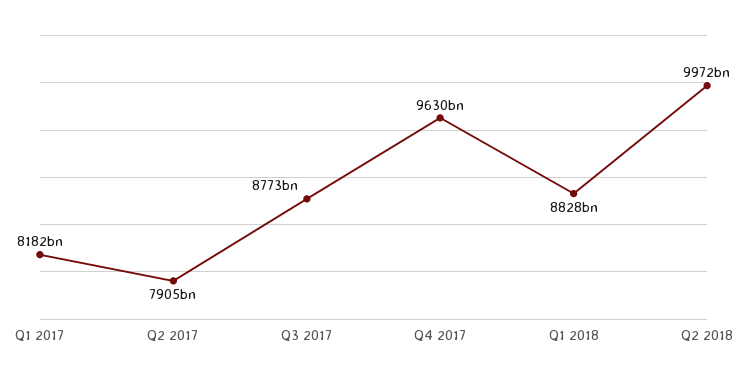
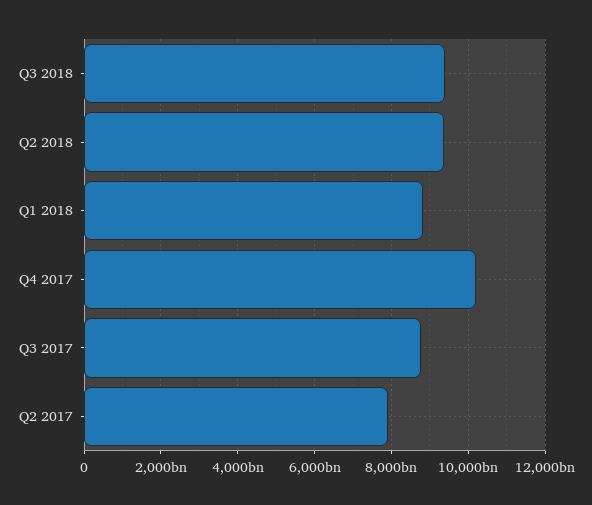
Q1 2017: 8182000000000 -> none
Q4 2017: 9630000000000 -> 10200000000000
Q2 2018: 9972000000000 -> 9400000000000
Q3 2018: none -> 9400000000000

